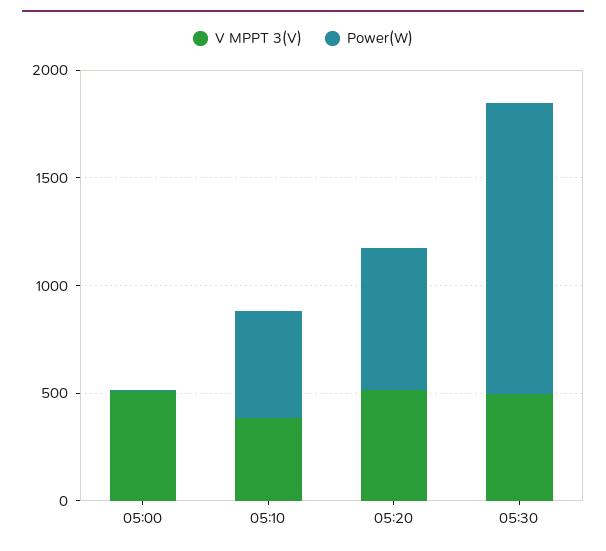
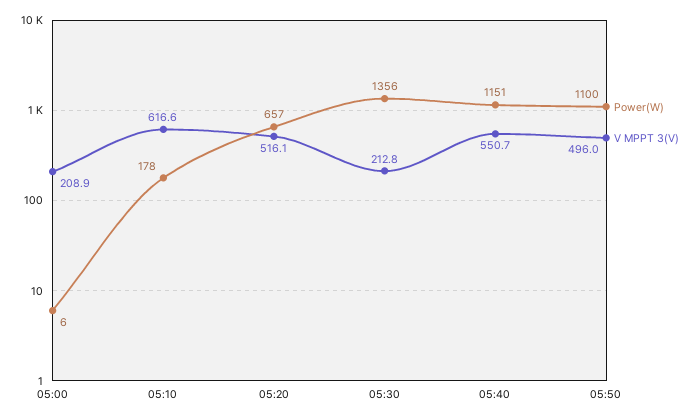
V MPPT 3(V), 05:00: 500 -> 208.9
V MPPT 3(V), 05:10: 400 -> 616.6
Power(W), 05:10: 500 -> 178
V MPPT 3(V), 05:30: 500 -> 212.8
Power(W), 05:40: none -> 1151
V MPPT 3(V), 05:40: none -> 550.7
Power(W), 05:50: none -> 1100
V MPPT 3(V), 05:50: none -> 496

